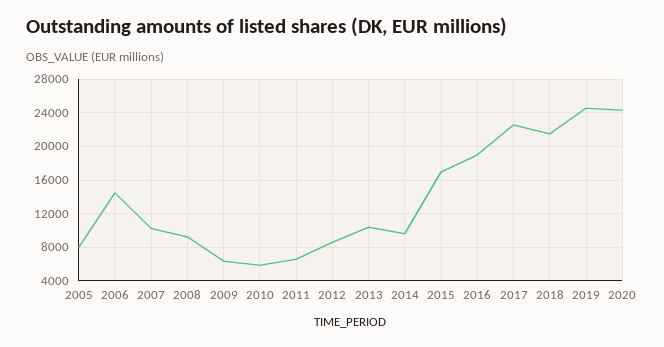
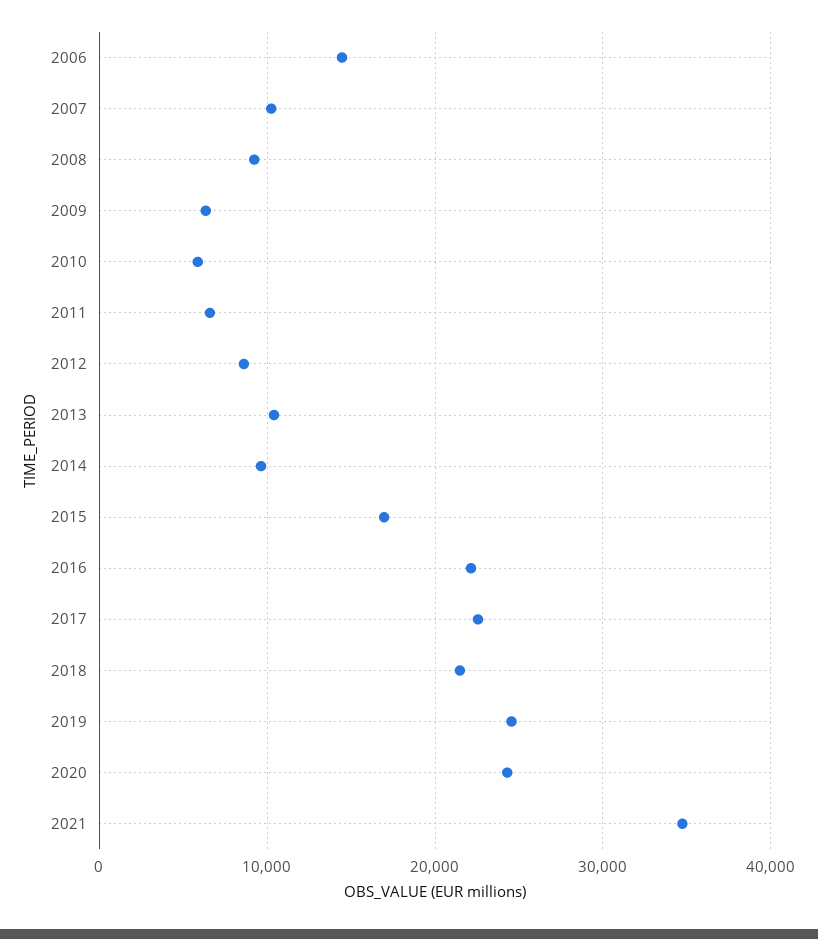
2005: 8000 -> none
2016: 19000 -> 22000
2021: none -> 35000

